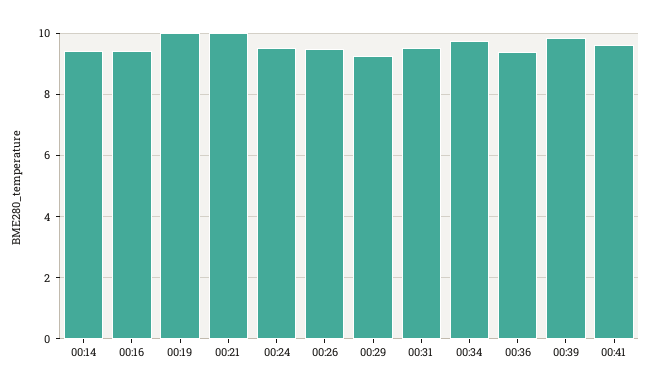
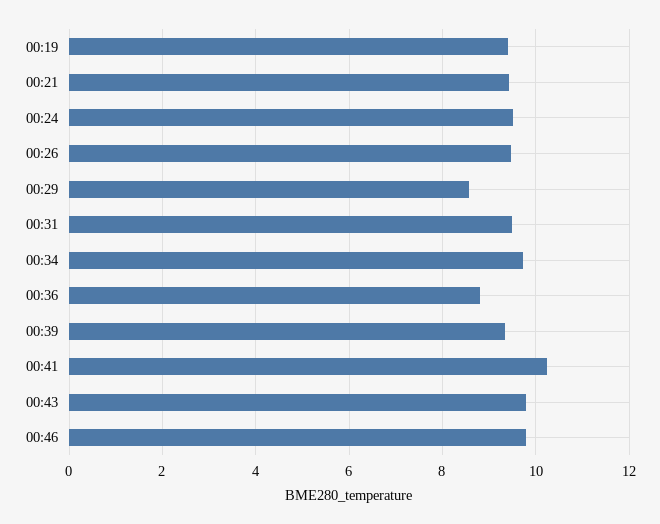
00:14: 9.4 -> none
00:16: 9.4 -> none
00:19: 10 -> 9.4
00:21: 10 -> 9.4
00:29: 9.2 -> 8.6
00:36: 9.4 -> 8.8
00:39: 9.8 -> 9.4
00:41: 9.6 -> 10.2
00:43: none -> 9.8
00:46: none -> 9.8

